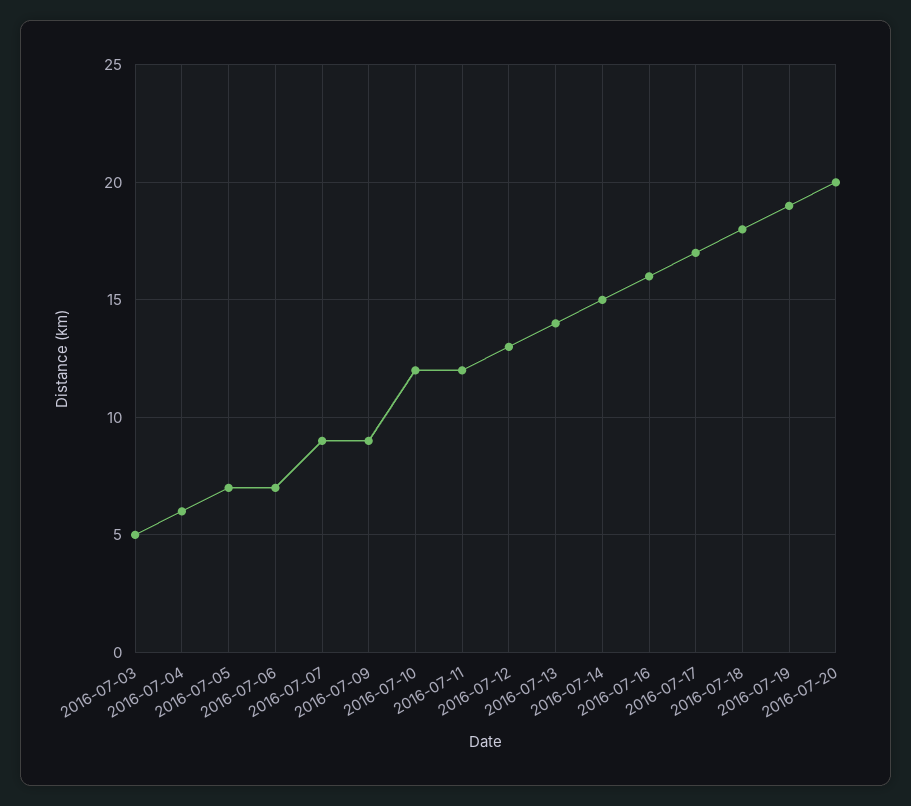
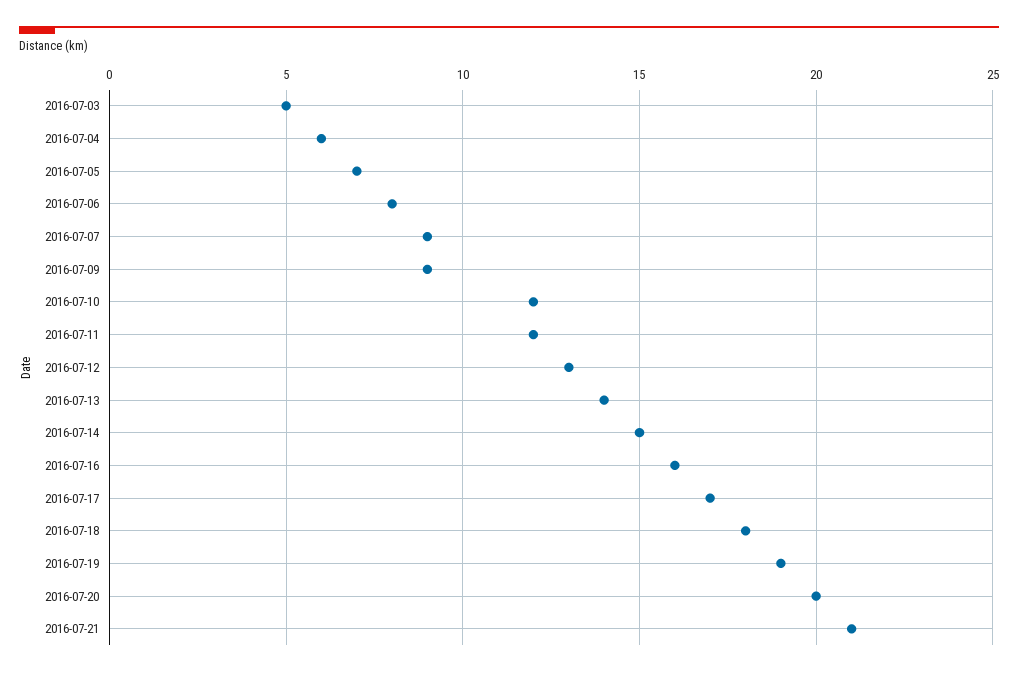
2016-07-06: 7 -> 8
2016-07-21: none -> 21

